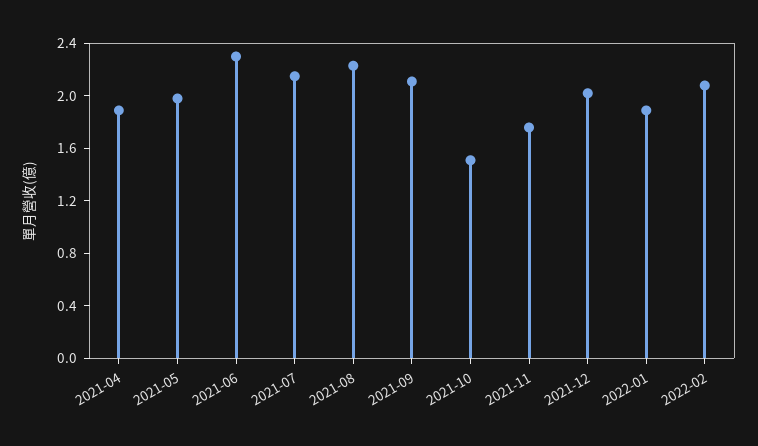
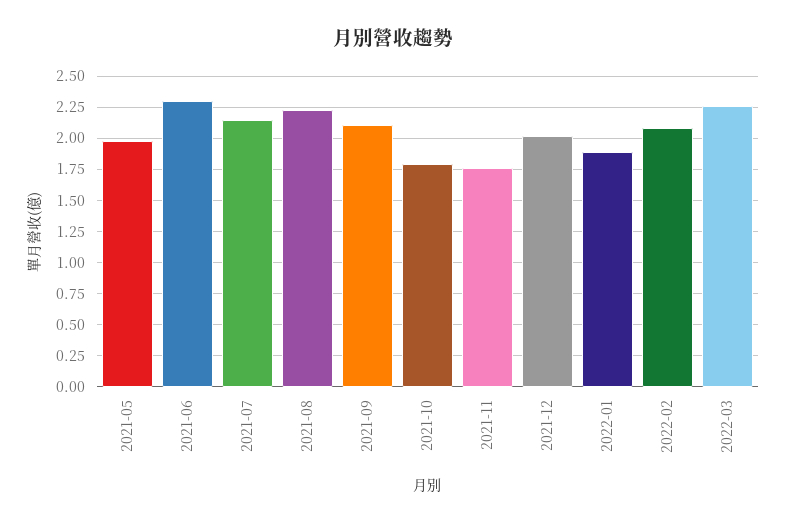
2021-04: 1.9 -> none
2021-10: 1.5 -> 1.8
2022-03: none -> 2.25

